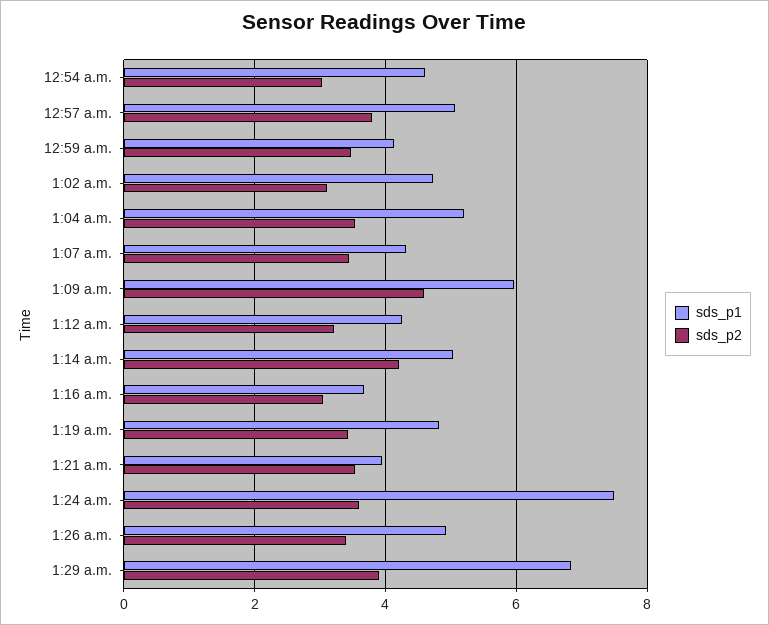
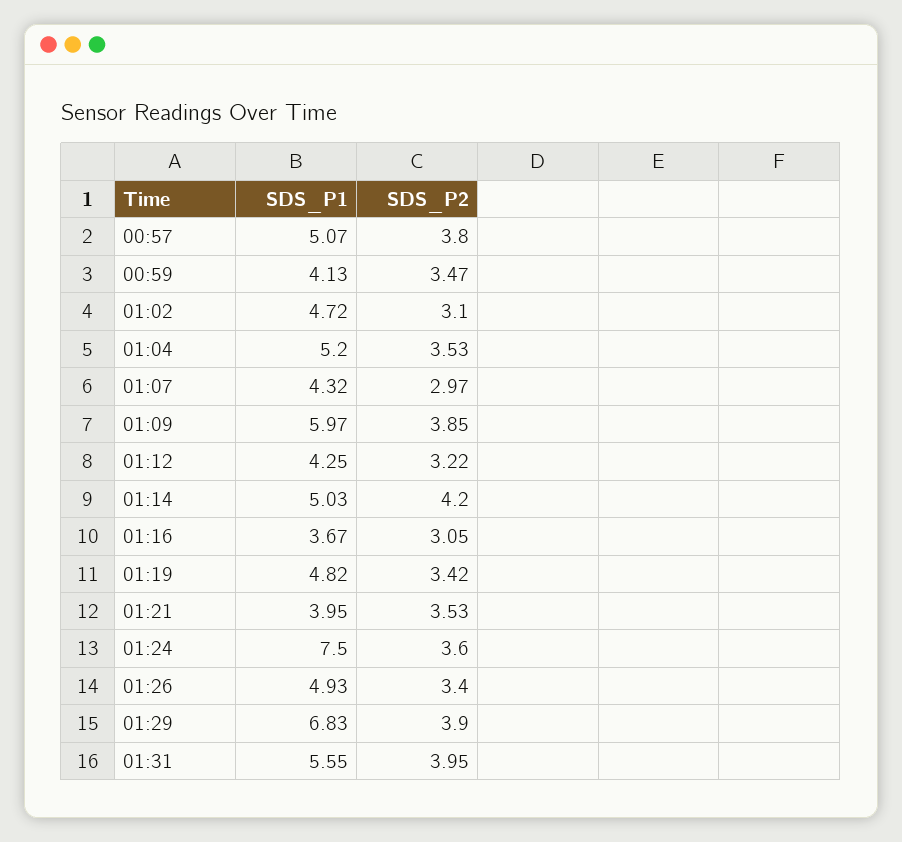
sds_p1, 12:54 a.m.: 4.6 -> none
sds_p2, 12:54 a.m.: 3 -> none
sds_p2, 1:07 a.m.: 3.4 -> 2.97
sds_p2, 1:09 a.m.: 4.6 -> 3.85
sds_p1, 01:31: none -> 5.55
sds_p2, 01:31: none -> 3.95

